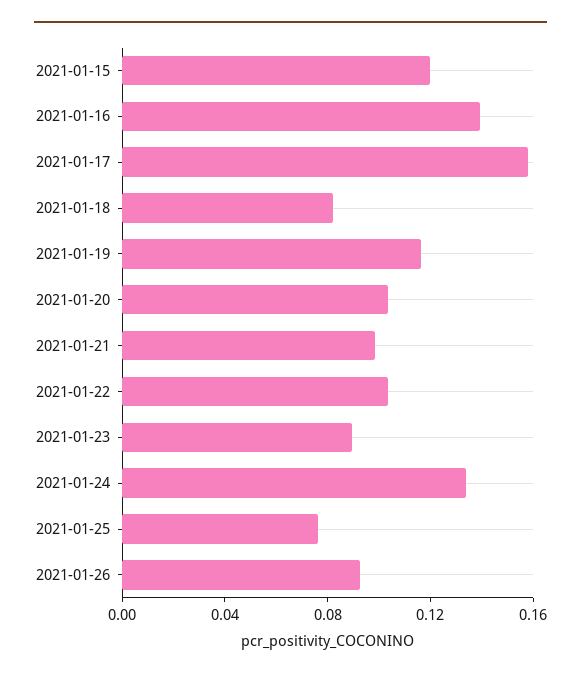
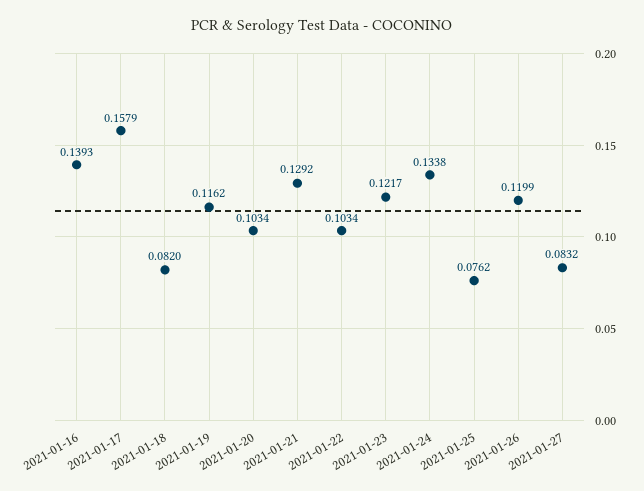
2021-01-15: 0.12 -> none
2021-01-21: 0.1 -> 0.1292
2021-01-23: 0.09 -> 0.1217
2021-01-26: 0.09 -> 0.1199
2021-01-27: none -> 0.0832

